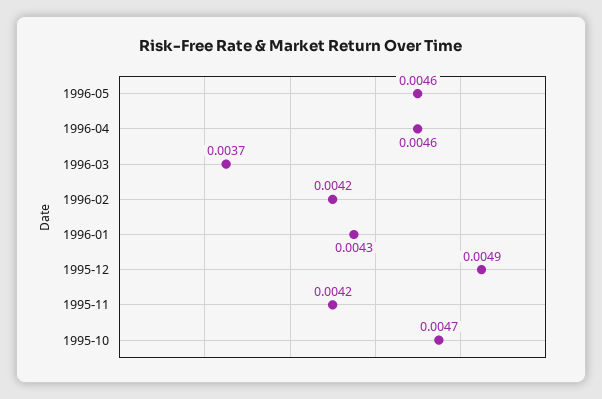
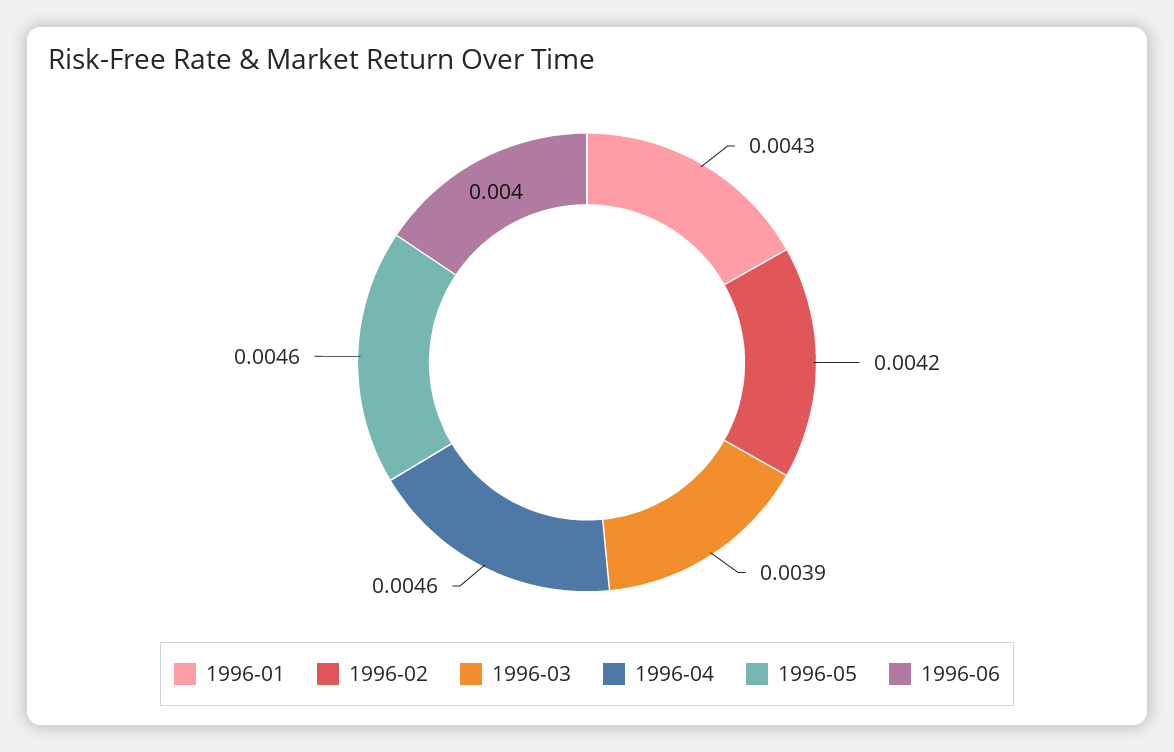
1996-03: 0.0037 -> 0.0039
1995-12: 0.0049 -> none
1995-11: 0.0042 -> none
1995-10: 0.0047 -> none
1996-06: none -> 0.004

